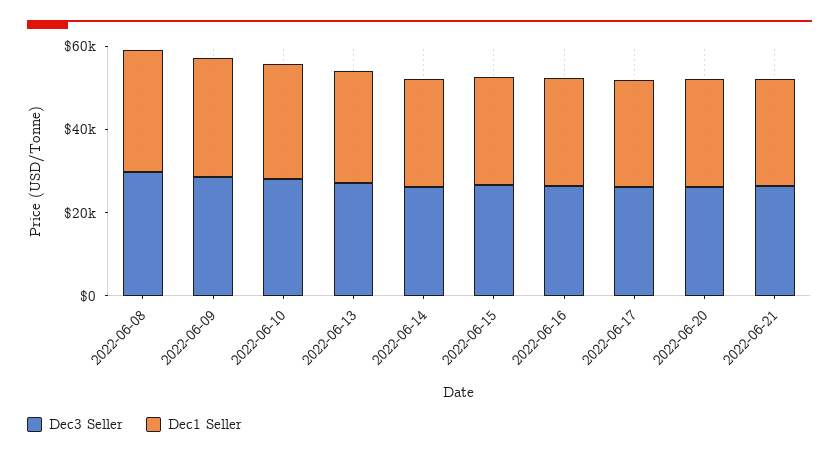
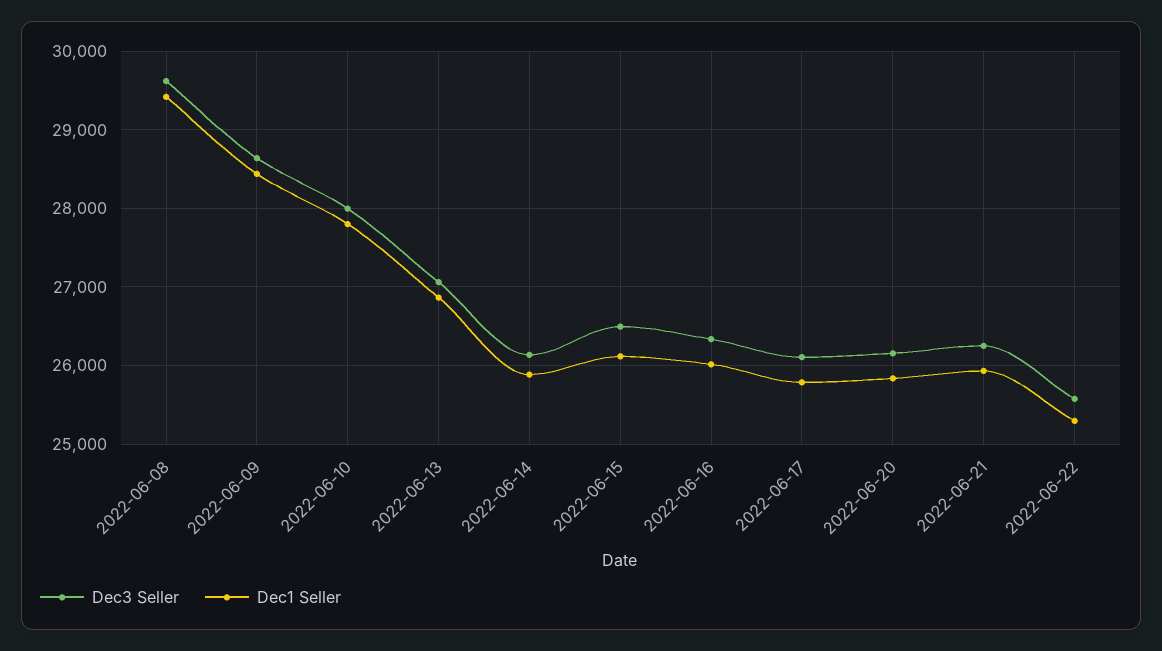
Dec3 Seller, 2022-06-22: none -> 25600
Dec1 Seller, 2022-06-22: none -> 25300

